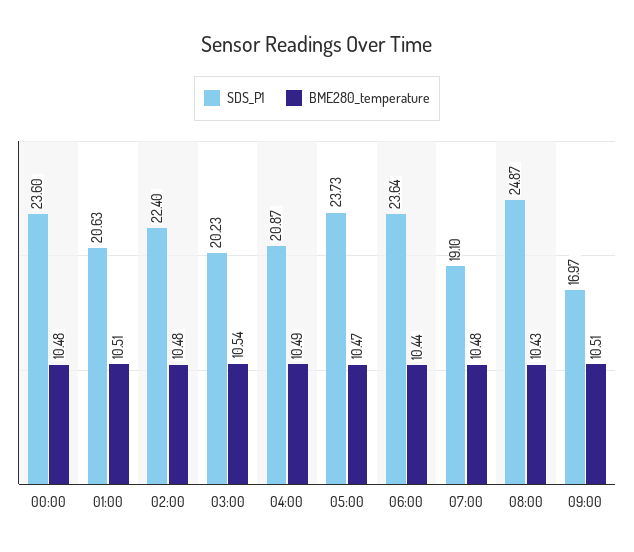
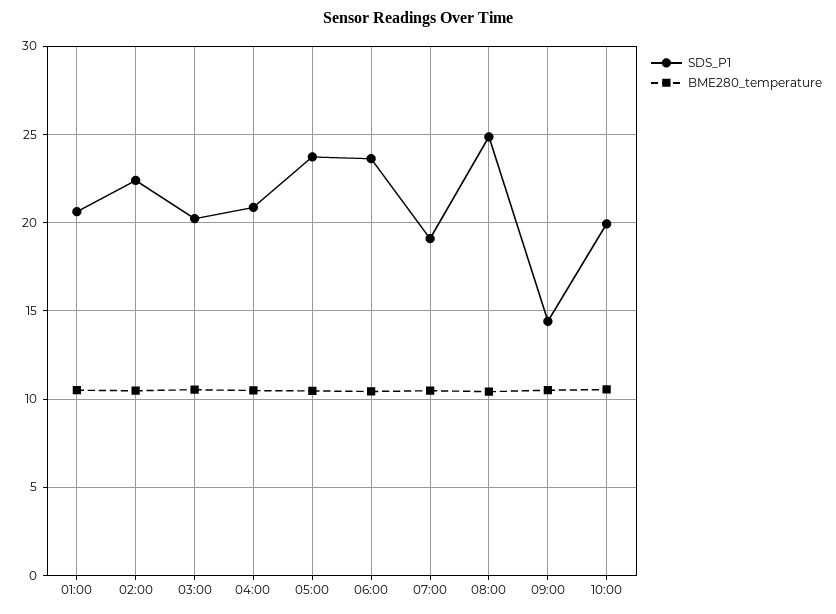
SDS_P1, 00:00: 23.6 -> none
BME280_temperature, 00:00: 10.48 -> none
SDS_P1, 09:00: 16.97 -> 14.5
SDS_P1, 10:00: none -> 20
BME280_temperature, 10:00: none -> 10.5

